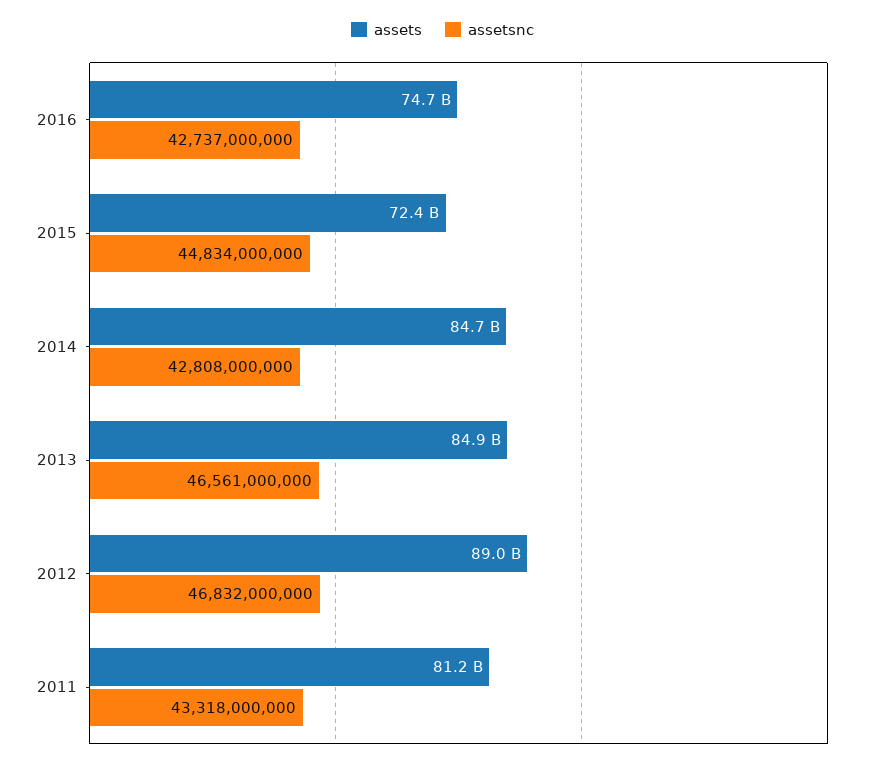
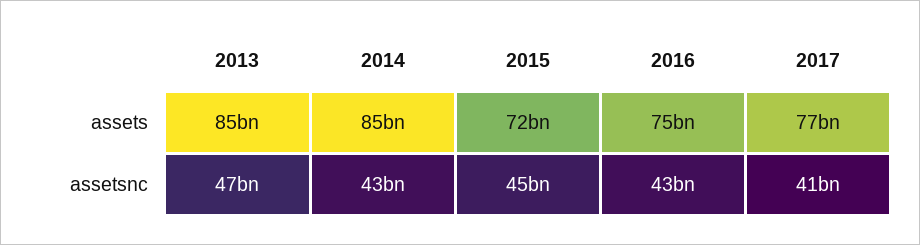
assets, 2012: 89000000000 -> none
assetsnc, 2012: 46832000000 -> none
assets, 2011: 81200000000 -> none
assetsnc, 2011: 43318000000 -> none
assets, 2017: none -> 77000000000
assetsnc, 2017: none -> 41000000000

